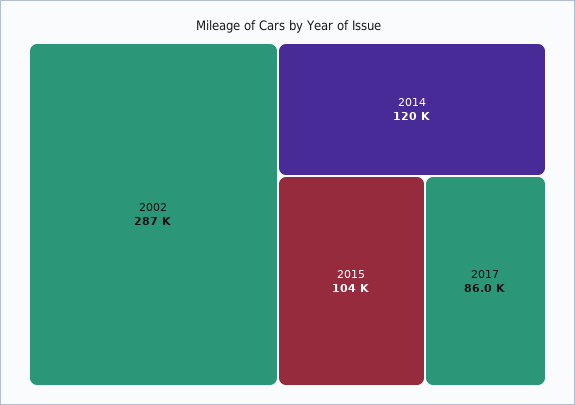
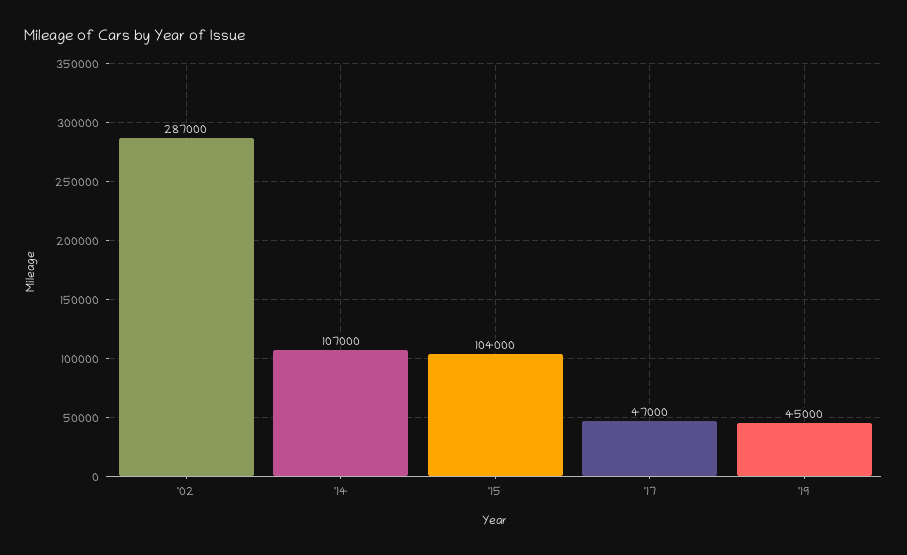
2014: 120000 -> 107000
2017: 86000 -> 47000
'19: none -> 45000

